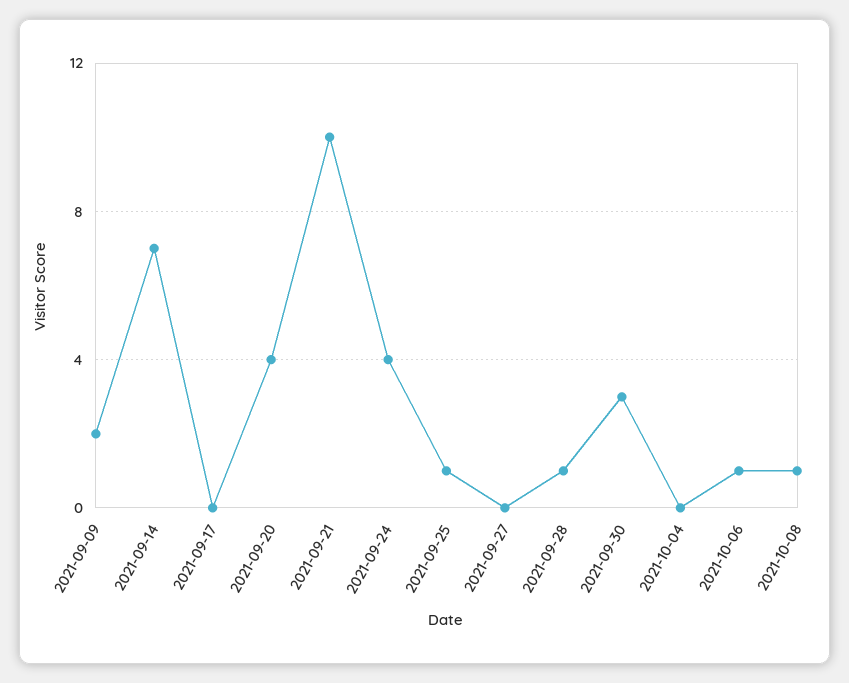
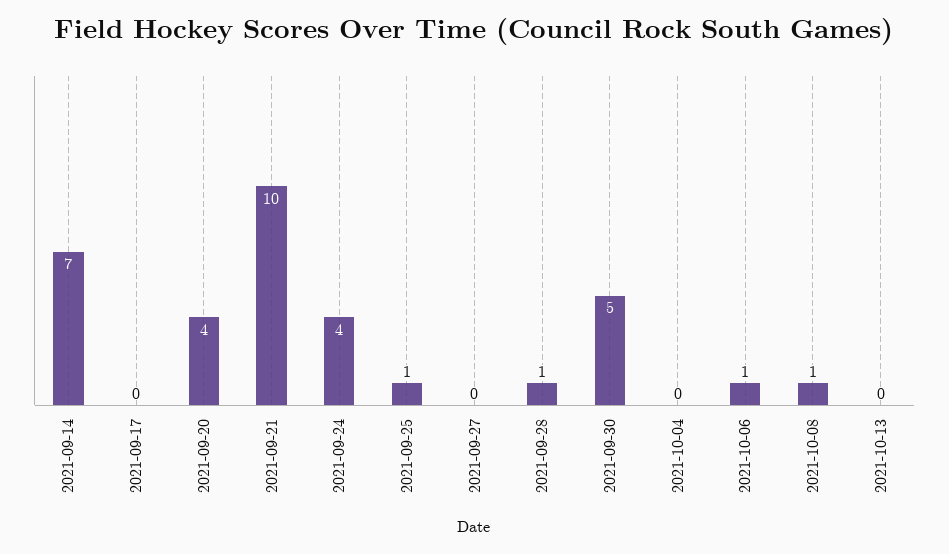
2021-09-09: 2 -> none
2021-09-30: 3 -> 5
2021-10-13: none -> 0

